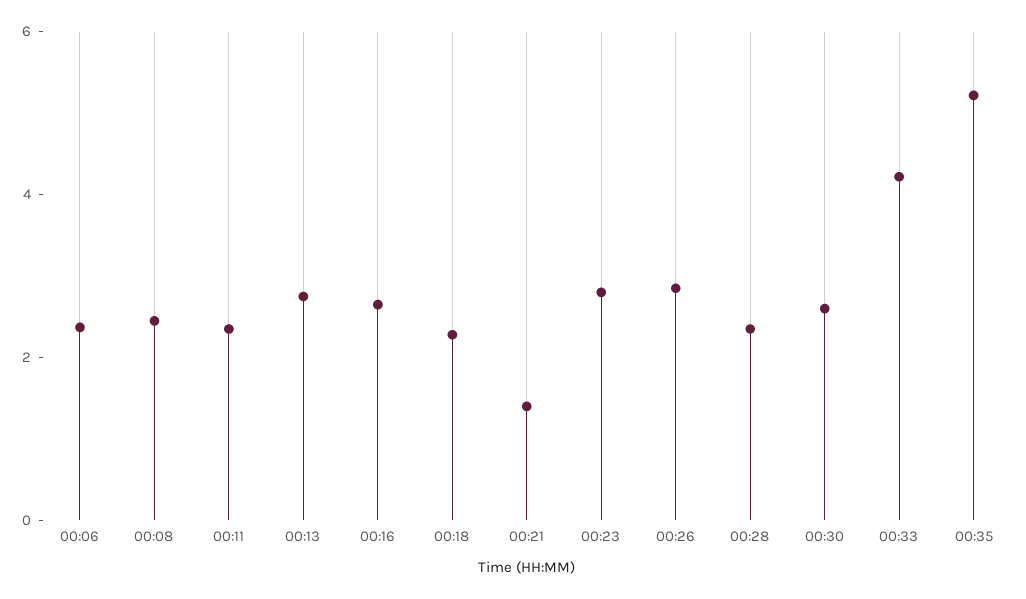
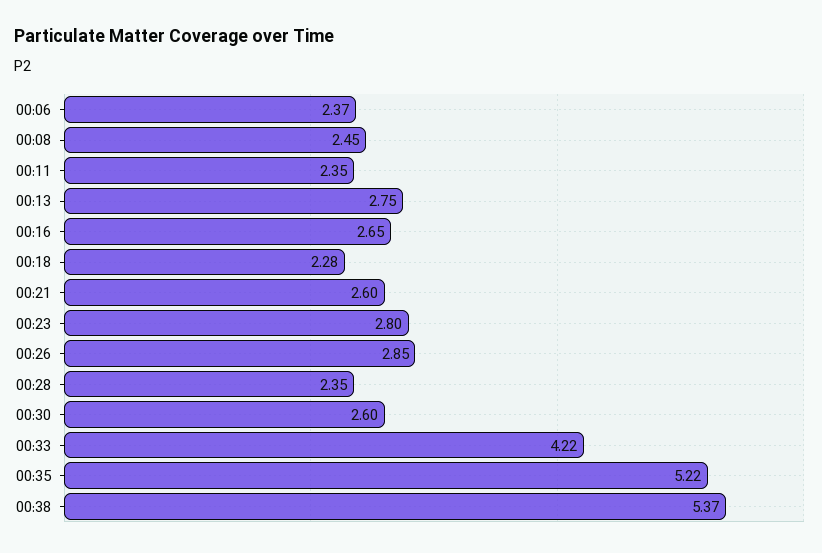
00:21: 1.5 -> 2.6
00:38: none -> 5.37

